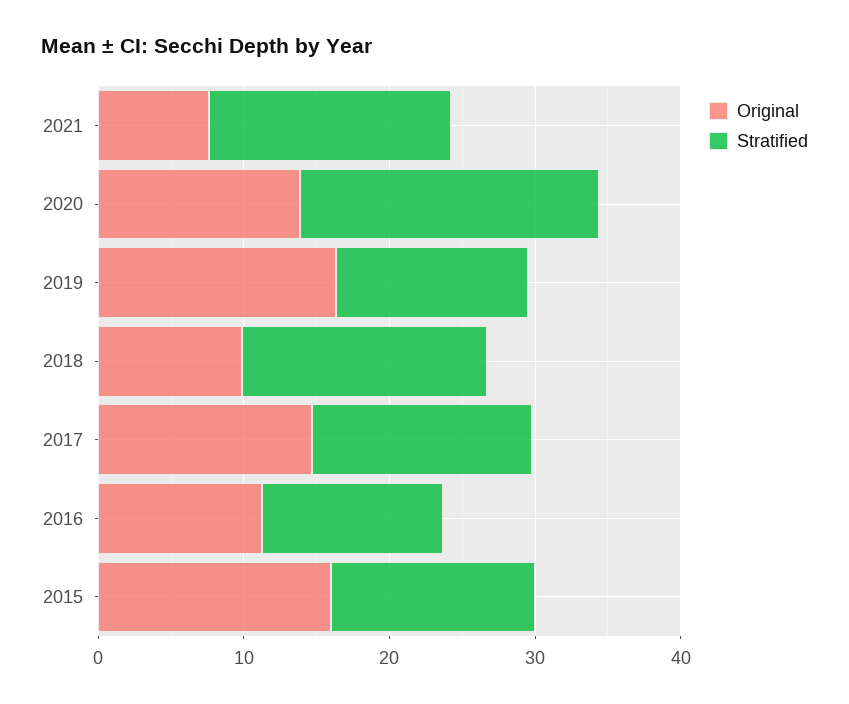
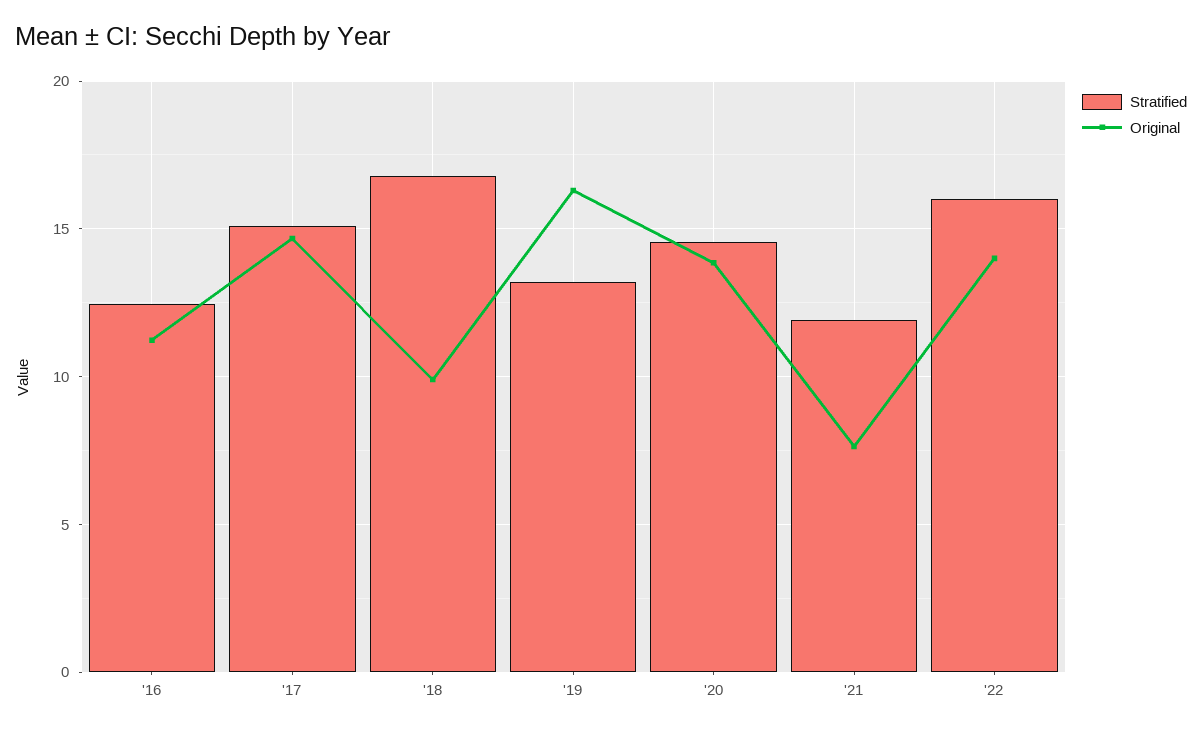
Stratified, 2021: 16 -> 12
Stratified, 2020: 20 -> 14.5
Original, 2015: 16 -> none
Stratified, 2015: 14 -> none
Stratified, '22: none -> 16
Original, '22: none -> 14

